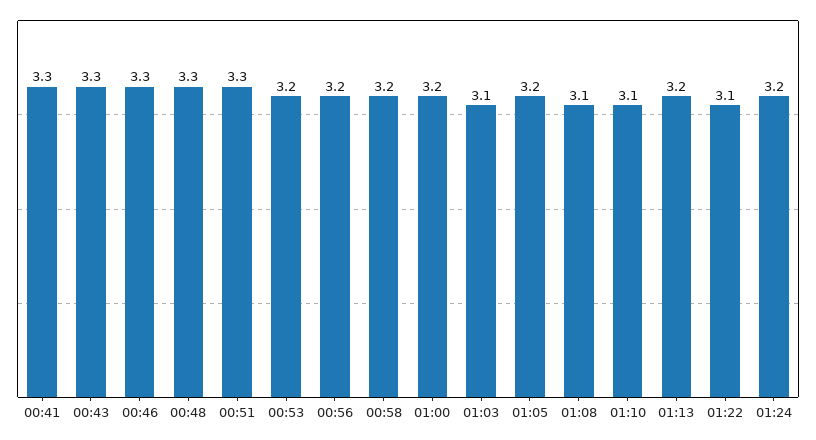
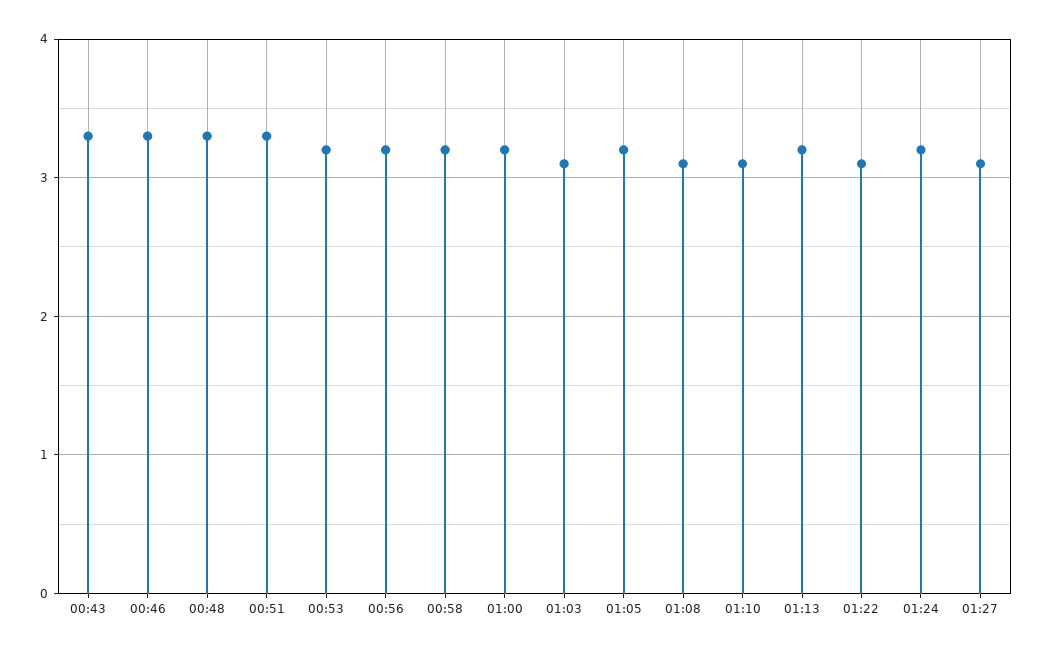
00:41: 3.3 -> none
01:27: none -> 3.1

